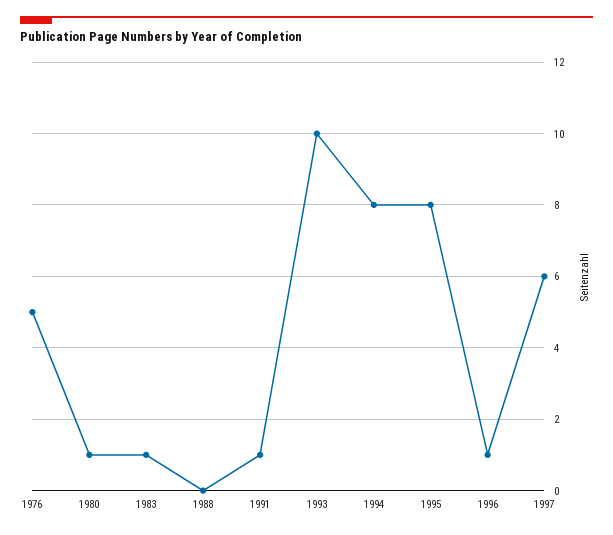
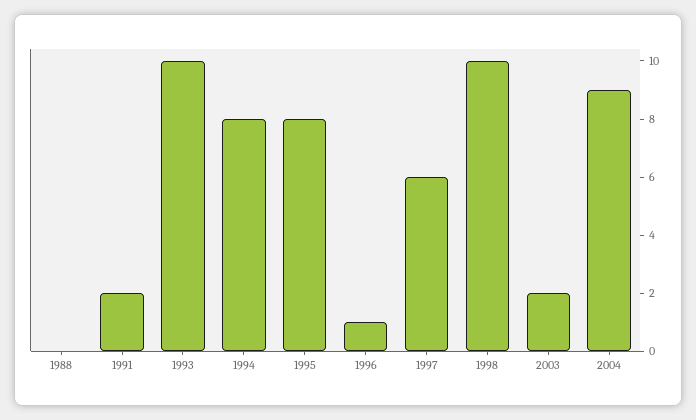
1976: 5 -> none
1980: 1 -> none
1983: 1 -> none
1991: 1 -> 2
1998: none -> 10
2003: none -> 2
2004: none -> 9

